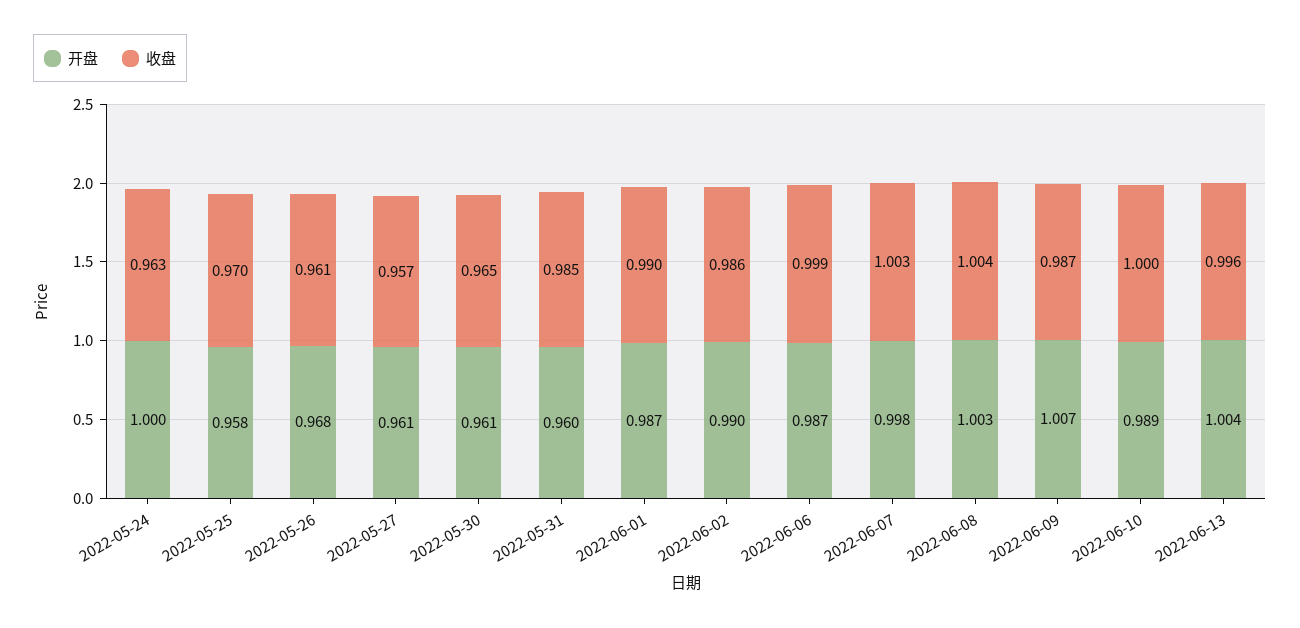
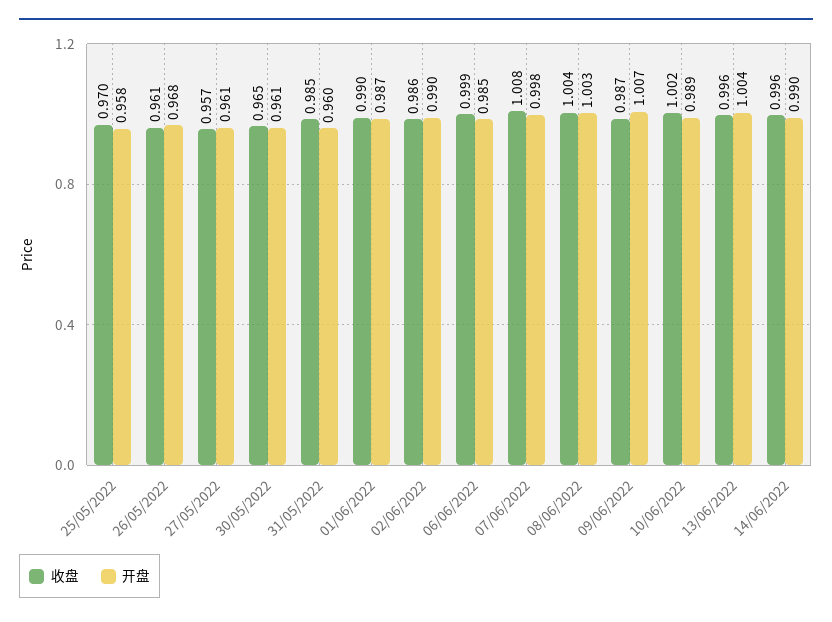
开盘, 2022-05-24: 1 -> none
收盘, 2022-05-24: 0.963 -> none
开盘, 2022-06-06: 0.987 -> 0.985
收盘, 2022-06-07: 1.003 -> 1.008
收盘, 2022-06-10: 1 -> 1.002
收盘, 14/06/2022: none -> 0.996
开盘, 14/06/2022: none -> 0.99

